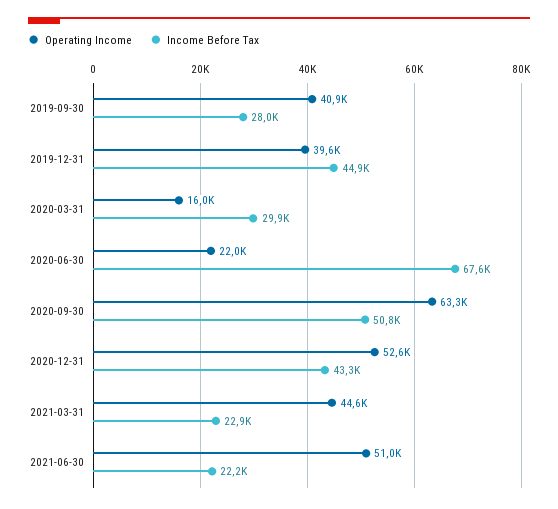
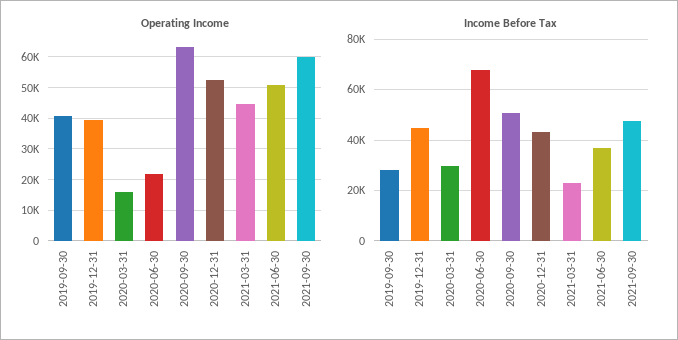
Income Before Tax, 2021-06-30: 22200 -> 37500
Operating Income, 2021-09-30: none -> 60000
Income Before Tax, 2021-09-30: none -> 47500

